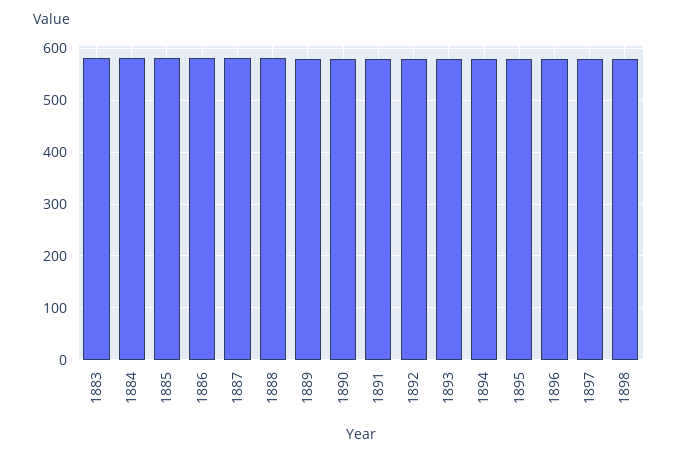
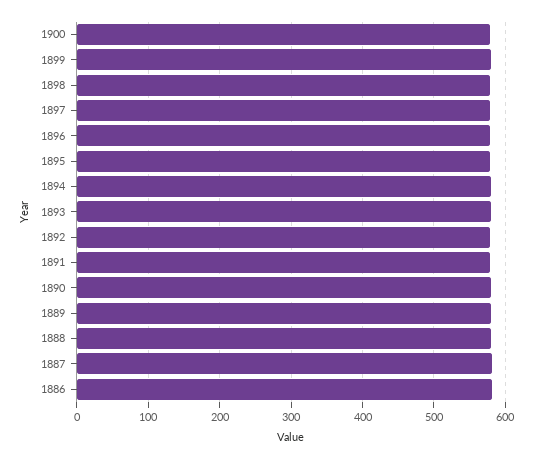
1883: 580 -> none
1884: 580 -> none
1885: 580 -> none
1900: none -> 580
1899: none -> 580

